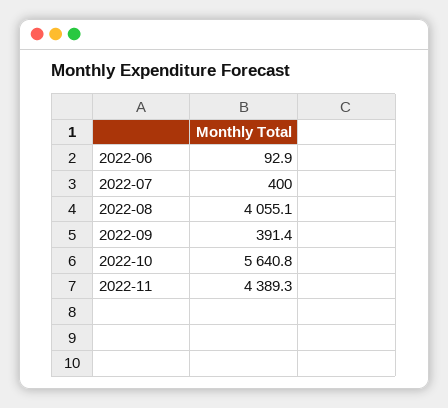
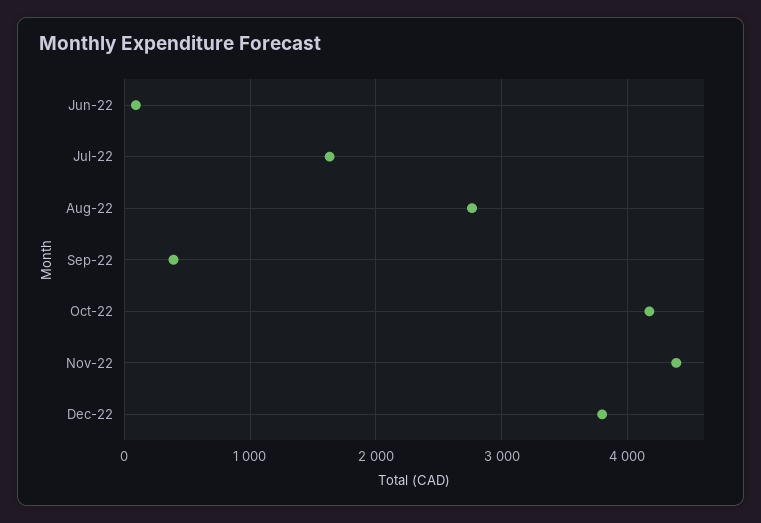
2022-07: 400 -> 1600
2022-08: 4055.1 -> 2800
2022-10: 5640.8 -> 4200
Dec-22: none -> 3800

